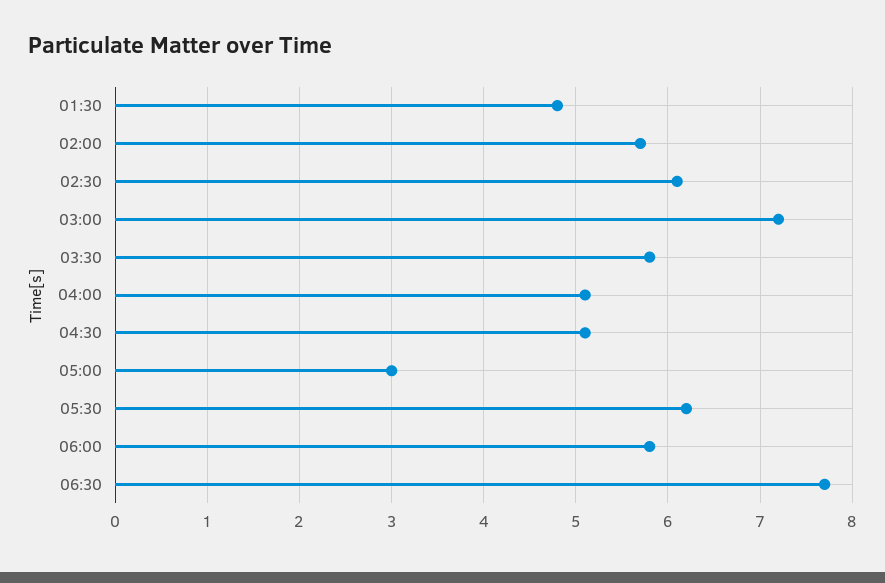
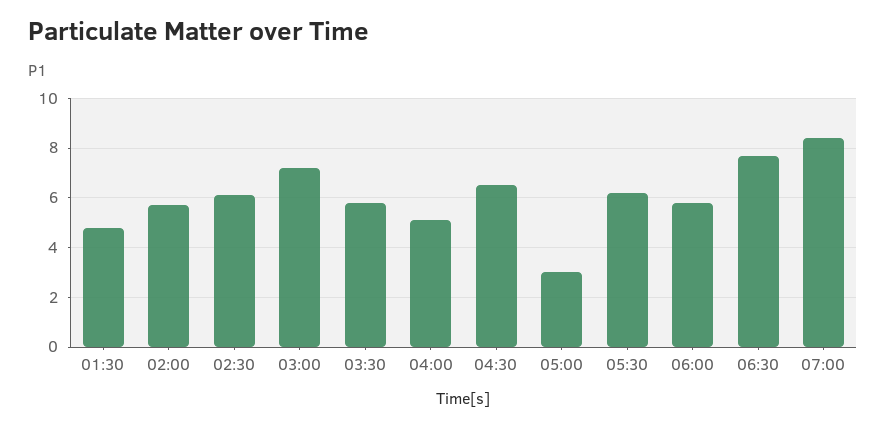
04:30: 5.1 -> 6.5
07:00: none -> 8.5

